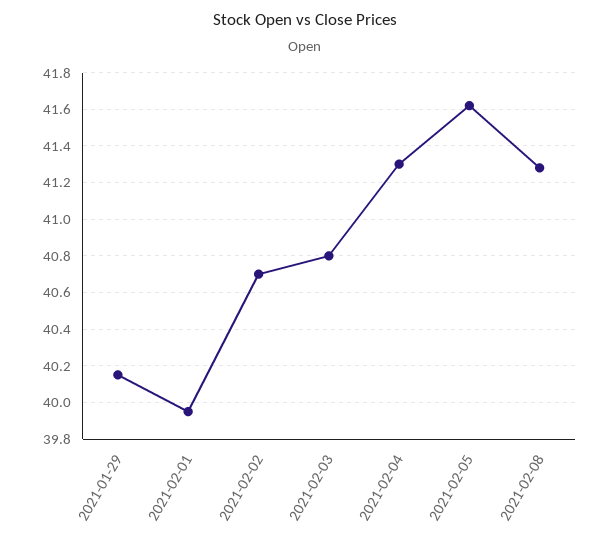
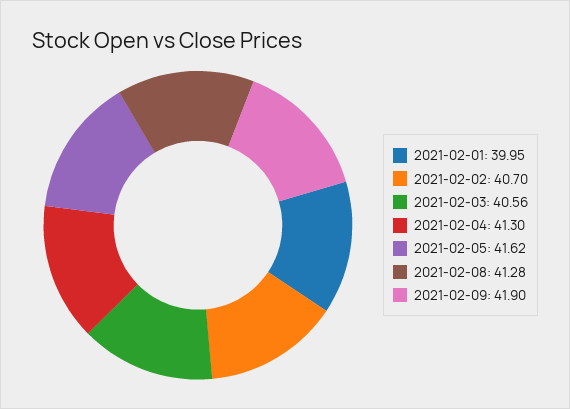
2021-01-29: 40.15 -> none
2021-02-03: 40.8 -> 40.56
2021-02-09: none -> 41.9

